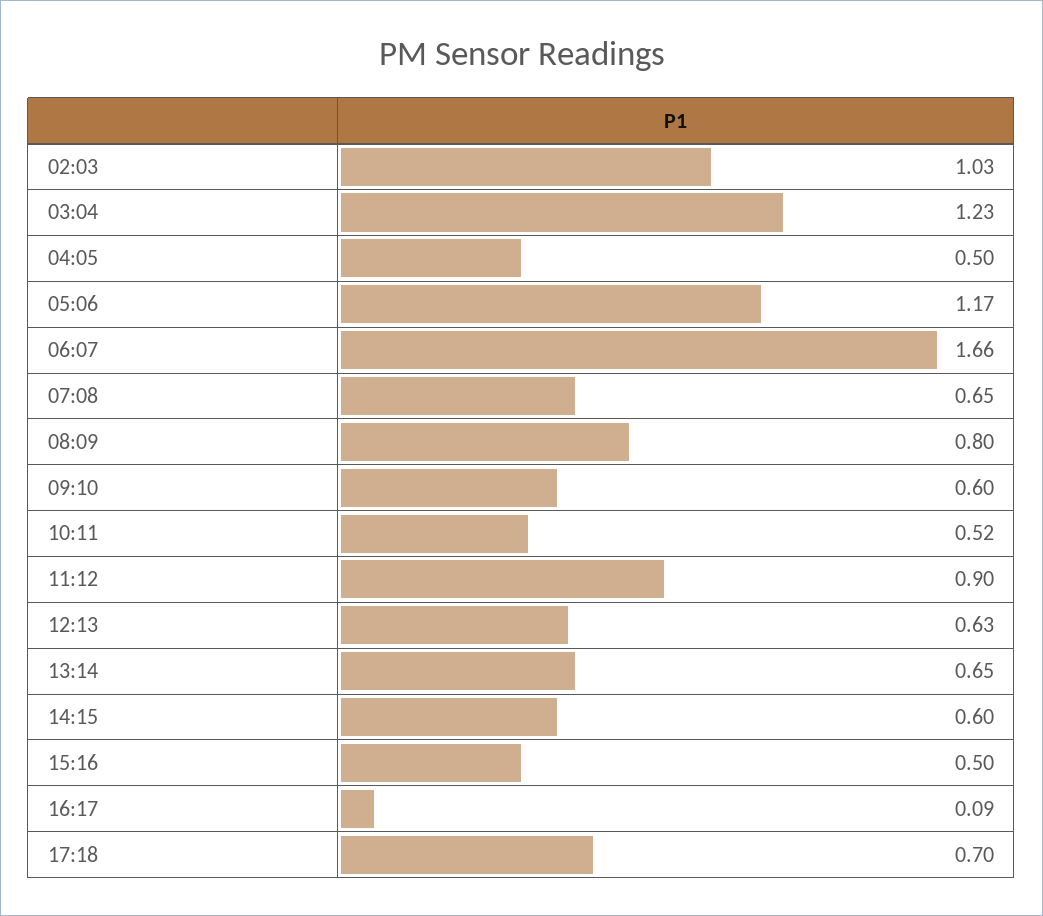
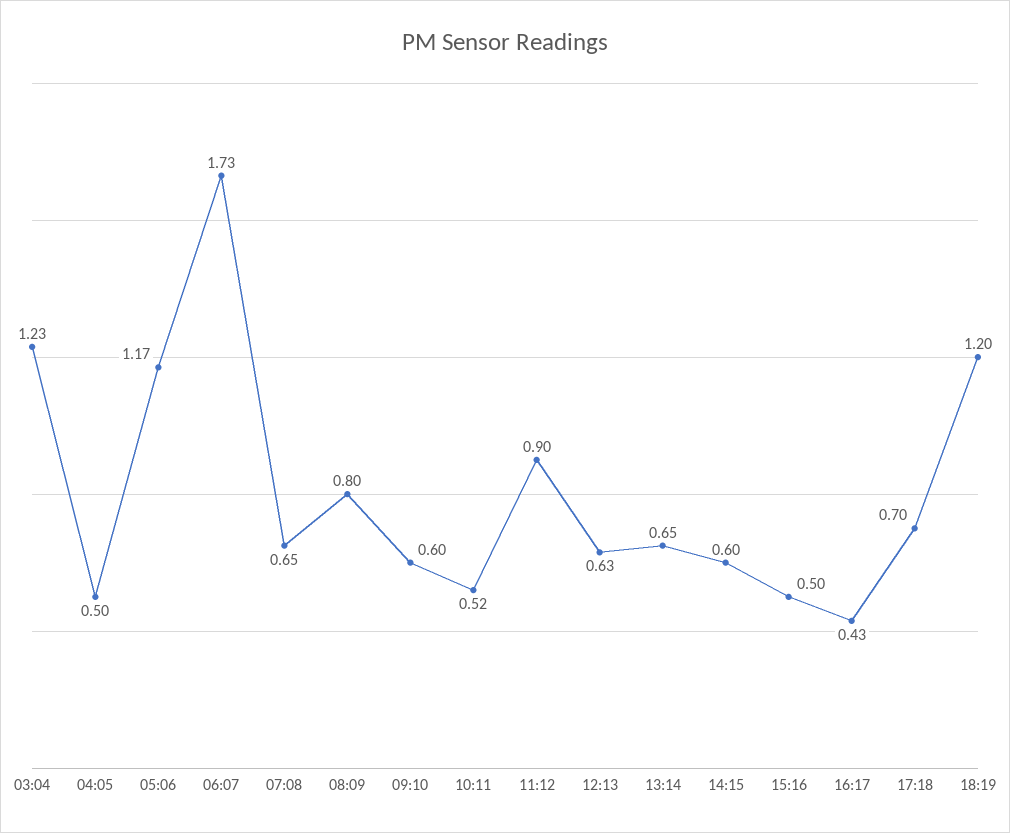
02:03: 1.03 -> none
06:07: 1.66 -> 1.73
16:17: 0.09 -> 0.43
18:19: none -> 1.2

